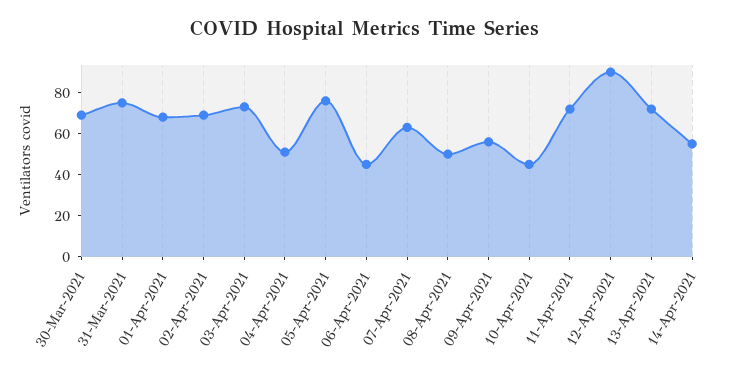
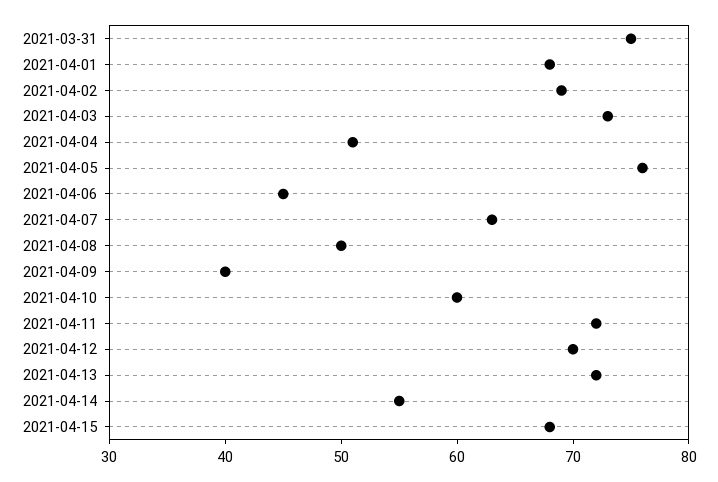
30-Mar-2021: 70 -> none
09-Apr-2021: 55 -> 40
10-Apr-2021: 45 -> 60
12-Apr-2021: 90 -> 70
2021-04-15: none -> 68

